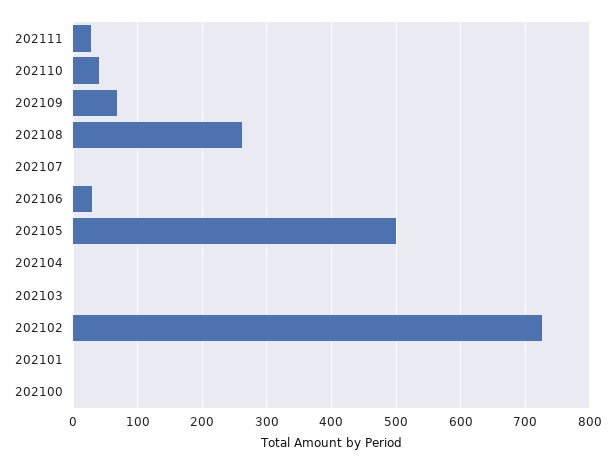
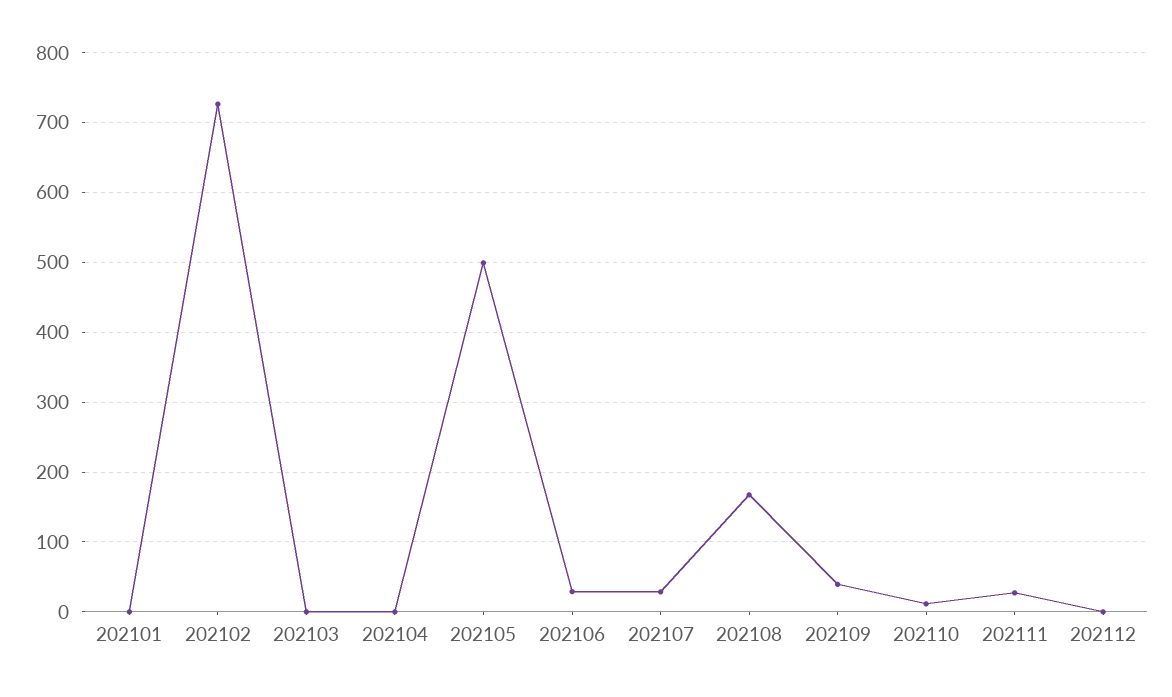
202110: 40 -> 10
202109: 70 -> 40
202108: 260 -> 170
202107: 0 -> 30
202100: 0 -> none
202112: none -> 0

